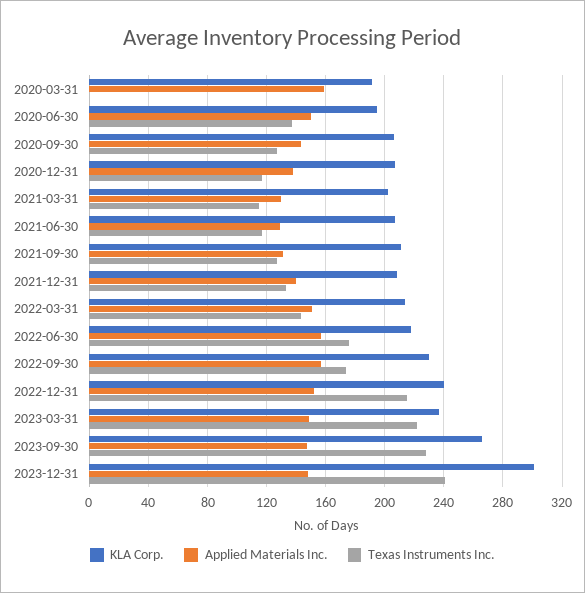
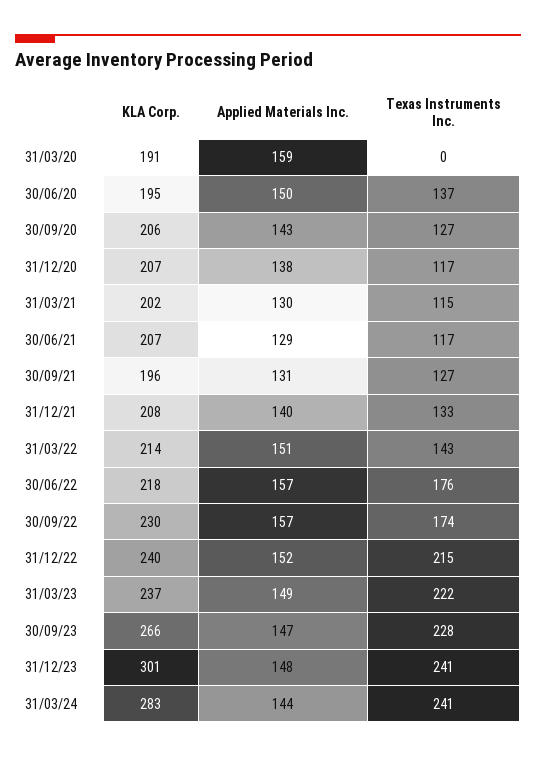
KLA Corp., 2021-09-30: 210 -> 196
KLA Corp., 31/03/24: none -> 283
Applied Materials Inc., 31/03/24: none -> 144
Texas Instruments Inc., 31/03/24: none -> 241

